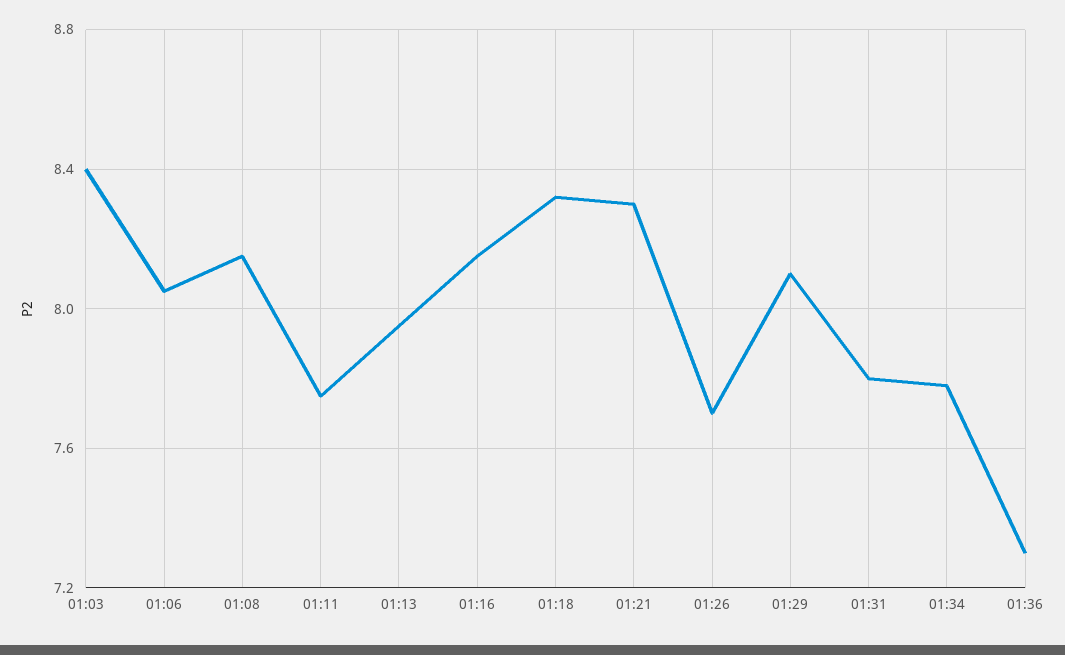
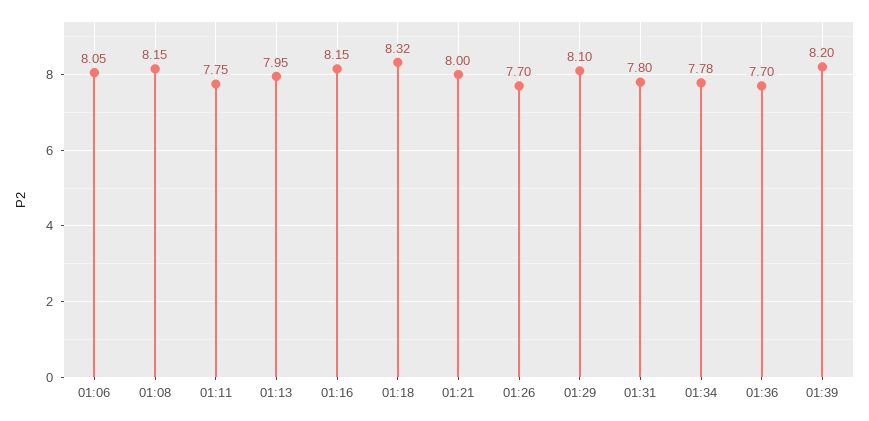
01:03: 8.4 -> none
01:21: 8.3 -> 8
01:36: 7.3 -> 7.7
01:39: none -> 8.2

